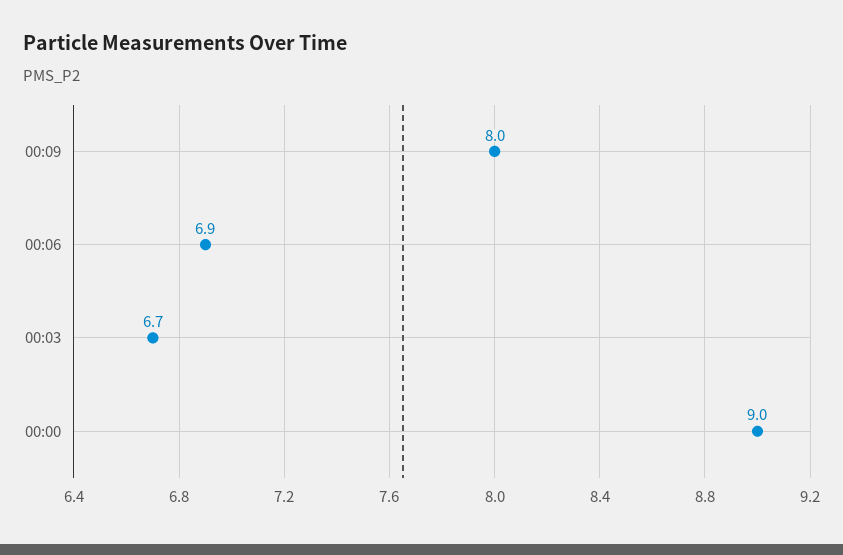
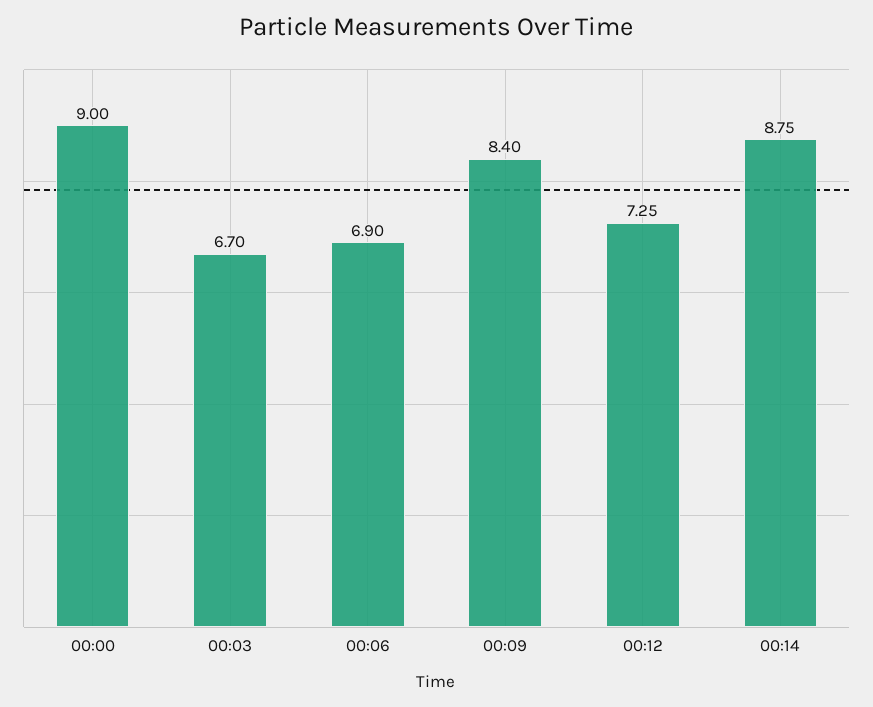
00:09: 8 -> 8.4
00:12: none -> 7.25
00:14: none -> 8.75

